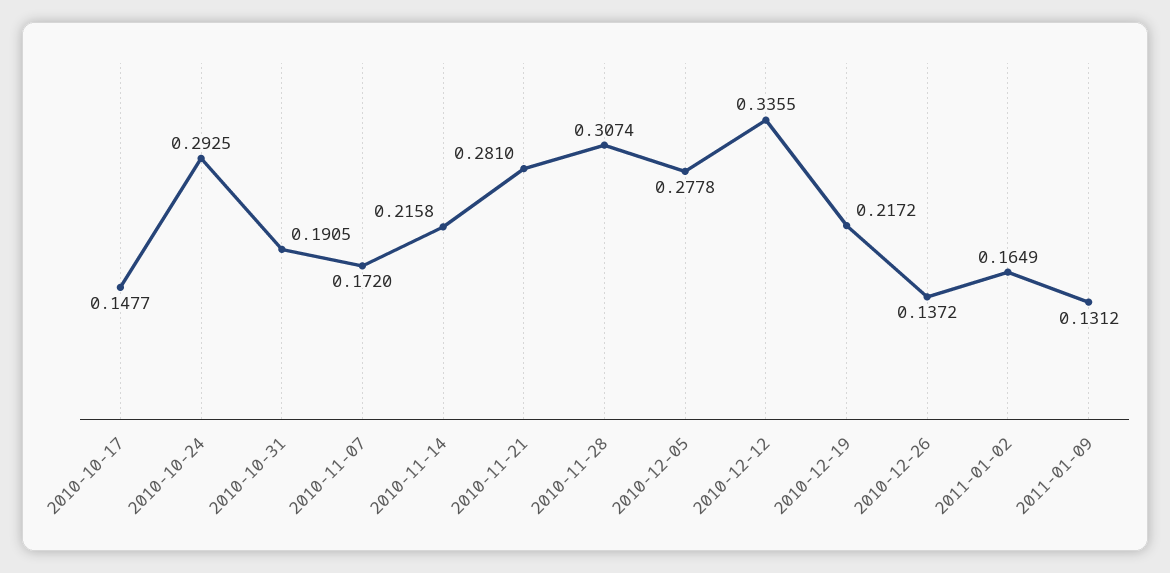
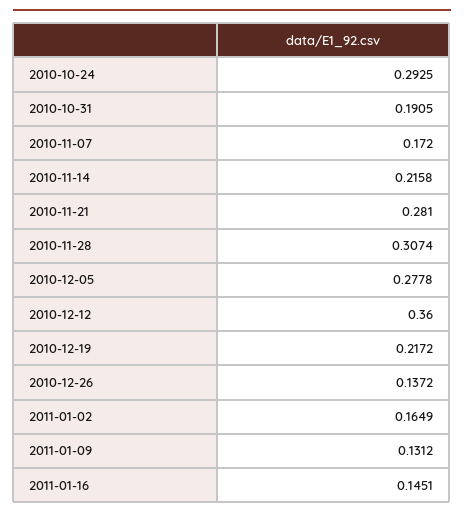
2010-10-17: 0.1477 -> none
2010-12-12: 0.3355 -> 0.36
2011-01-16: none -> 0.1451

